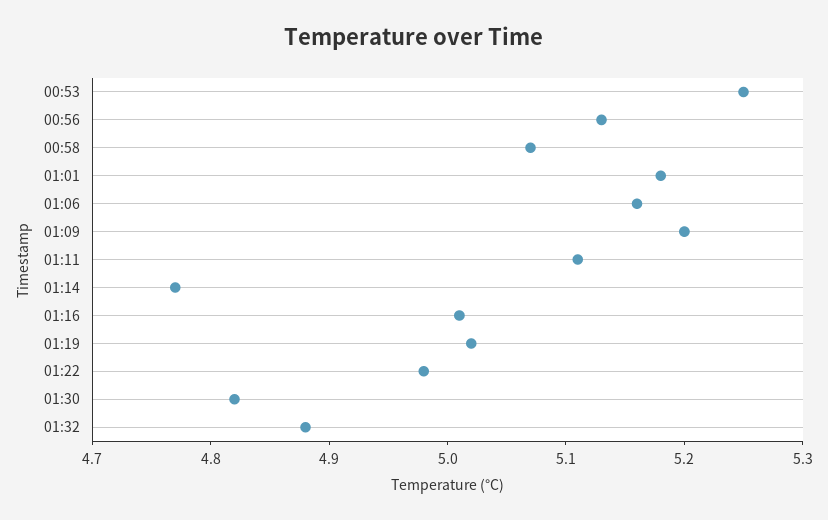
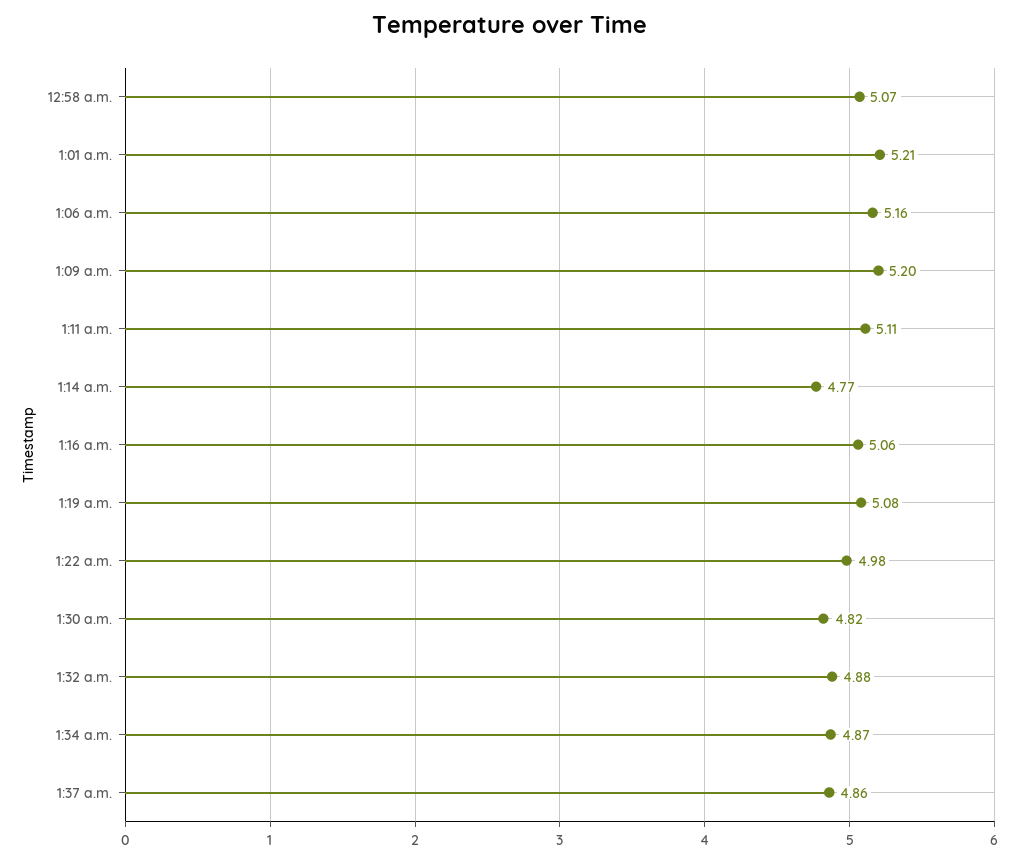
00:53: 5.25 -> none
00:56: 5.13 -> none
01:01: 5.18 -> 5.21
01:16: 5.01 -> 5.06
01:19: 5.02 -> 5.08
1:34 a.m.: none -> 4.87
1:37 a.m.: none -> 4.86

